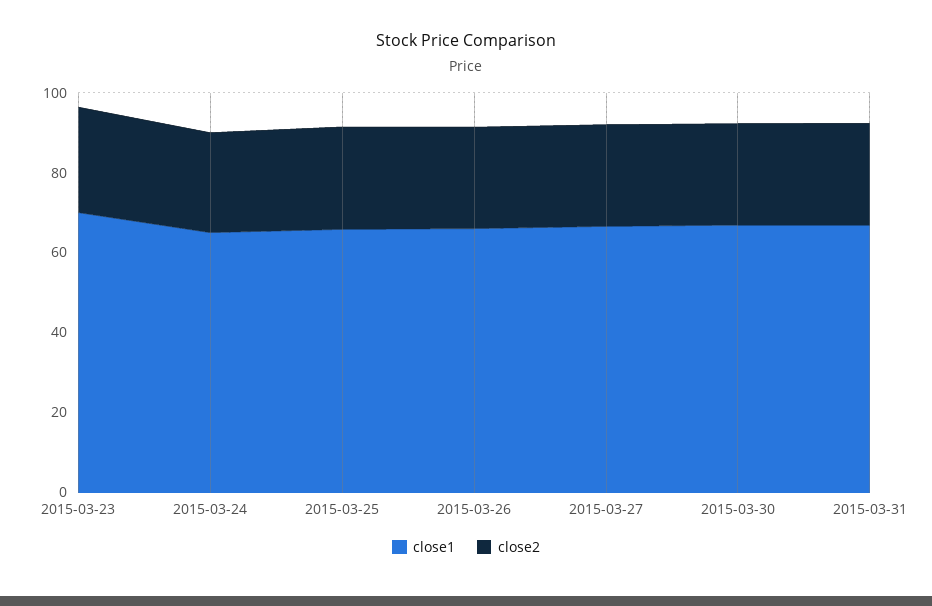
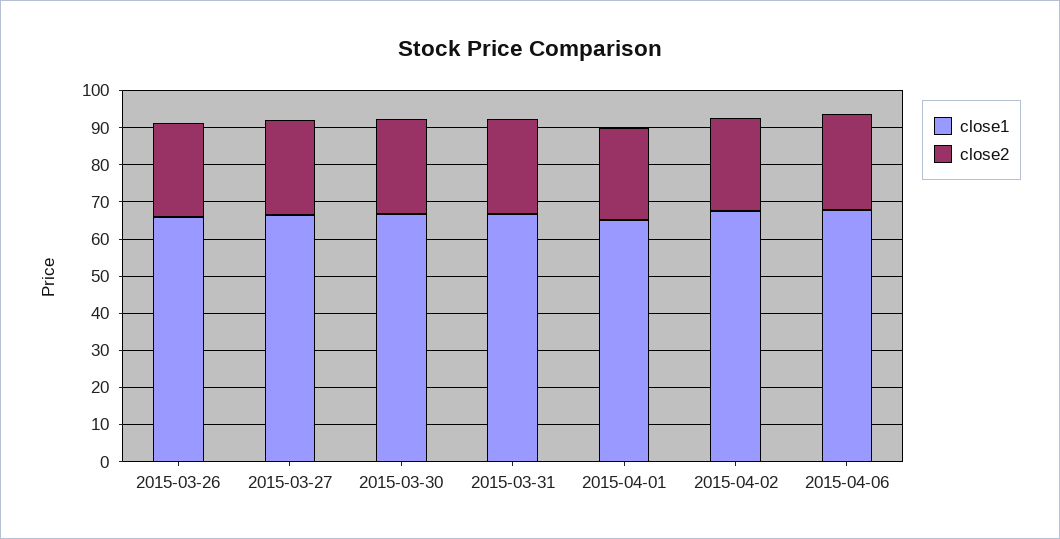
close1, 2015-03-23: 70 -> none
close2, 2015-03-23: 25 -> none
close1, 2015-03-24: 65 -> none
close2, 2015-03-24: 25 -> none
close1, 2015-03-25: 65 -> none
close2, 2015-03-25: 25 -> none
close1, 2015-04-01: none -> 65
close2, 2015-04-01: none -> 25
close1, 2015-04-02: none -> 67.5
close2, 2015-04-02: none -> 25
close1, 2015-04-06: none -> 67.5
close2, 2015-04-06: none -> 25

